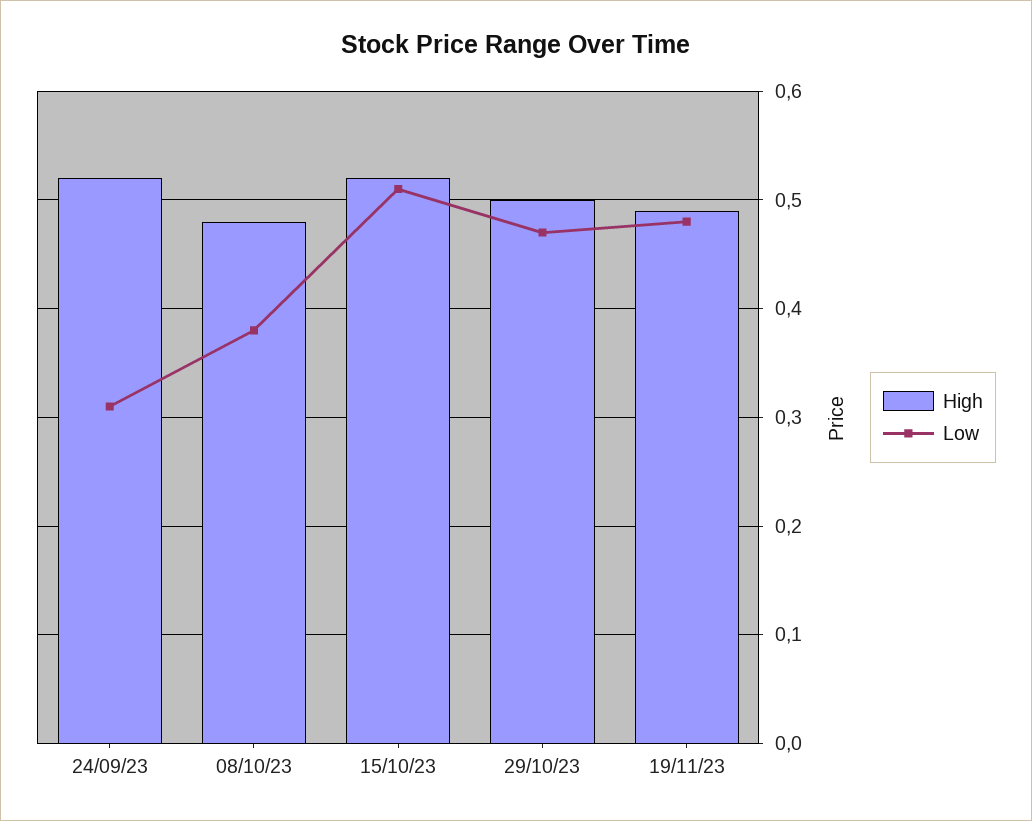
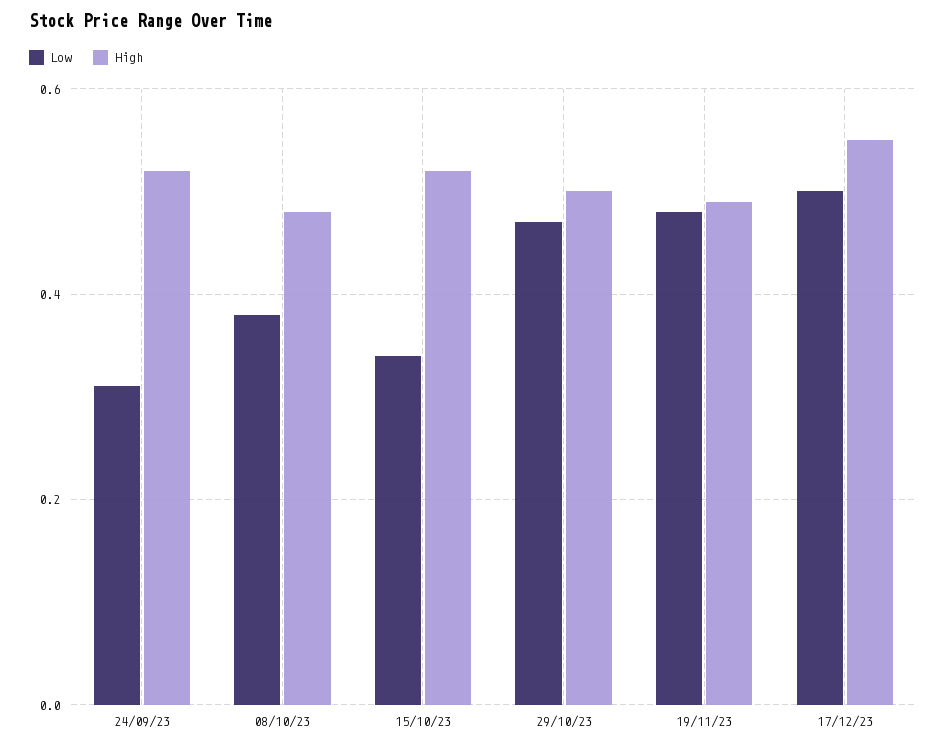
Low, 15/10/23: 0.51 -> 0.35
Low, 17/12/23: none -> 0.5
High, 17/12/23: none -> 0.55

